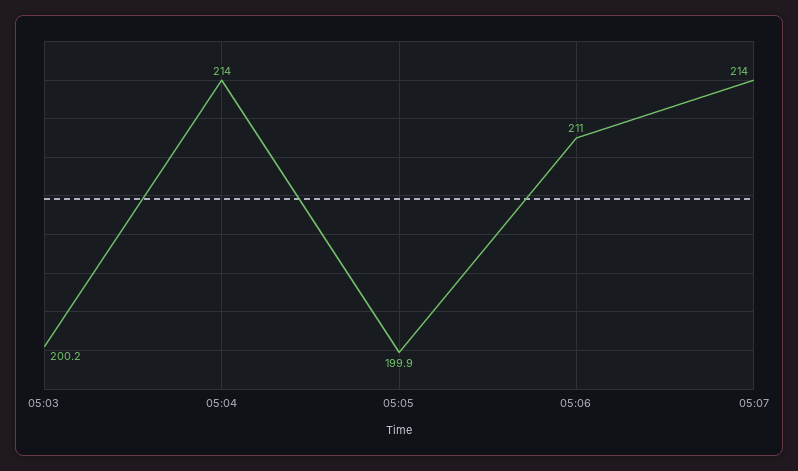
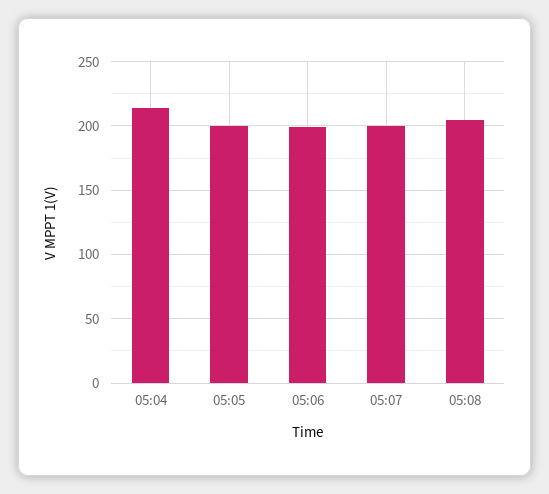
05:03: 200.2 -> none
05:06: 211 -> 200
05:07: 214 -> 200
05:08: none -> 205

